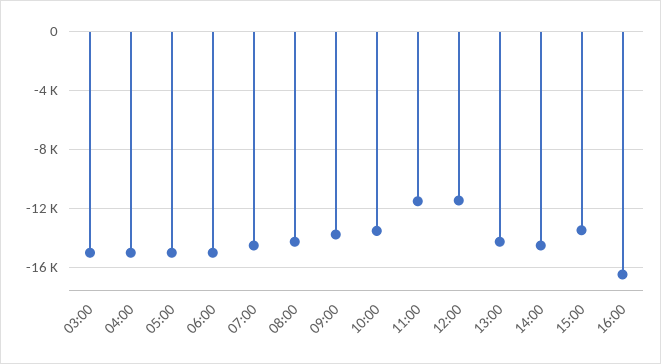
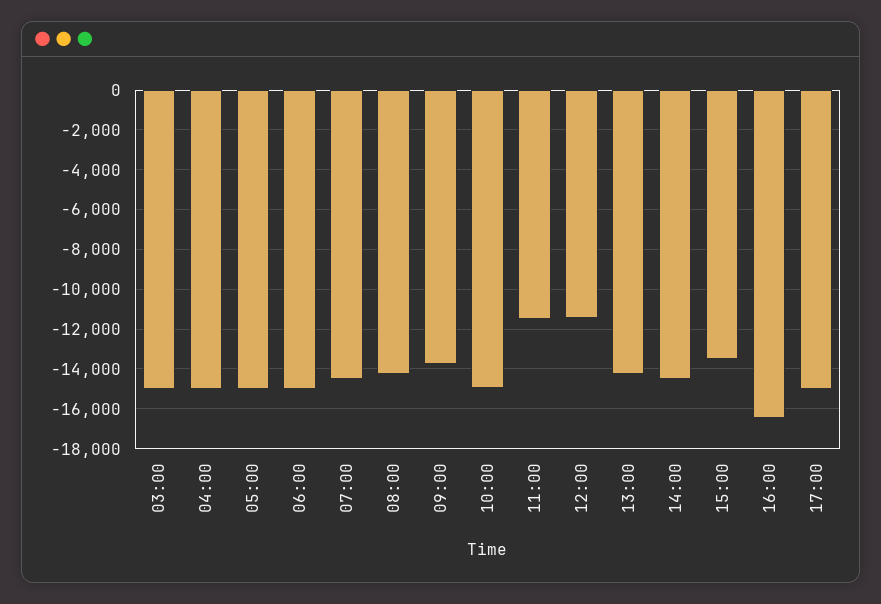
10:00: -13500 -> -15000
17:00: none -> -15000

